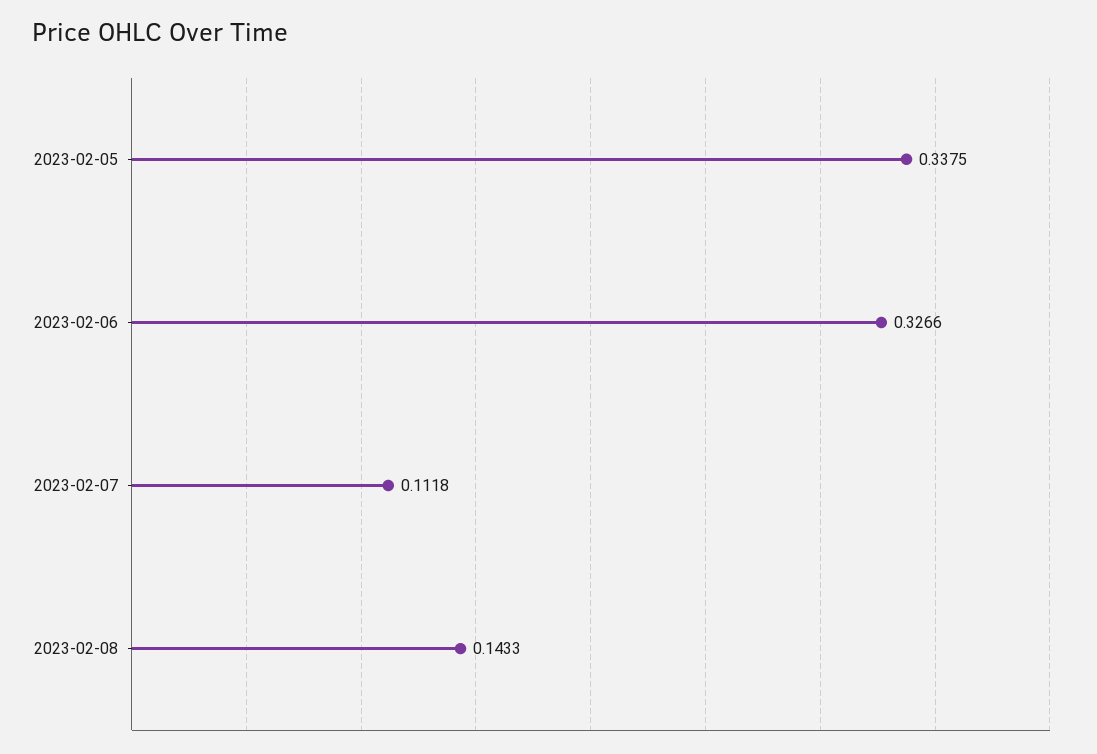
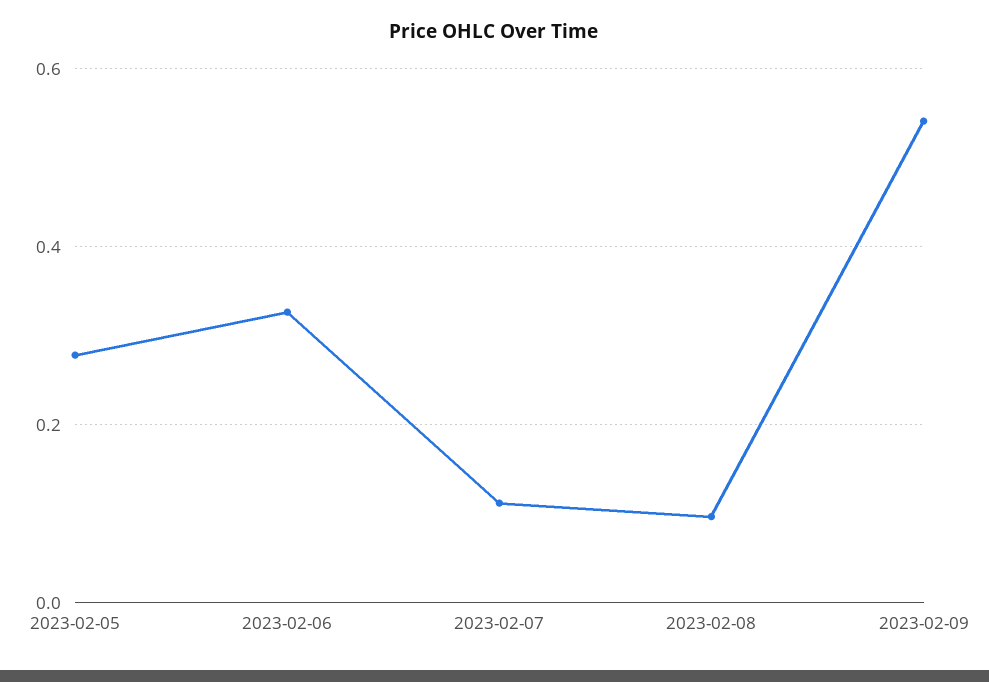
2023-02-05: 0.3375 -> 0.28
2023-02-08: 0.1433 -> 0.1
2023-02-09: none -> 0.54

